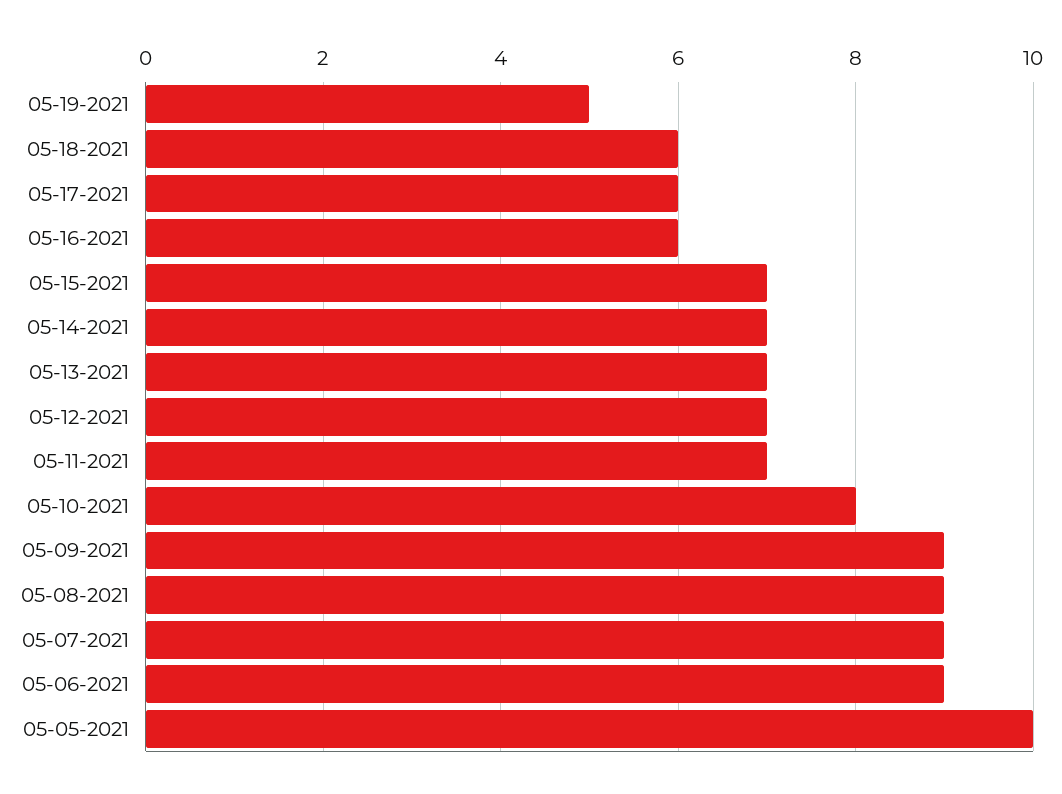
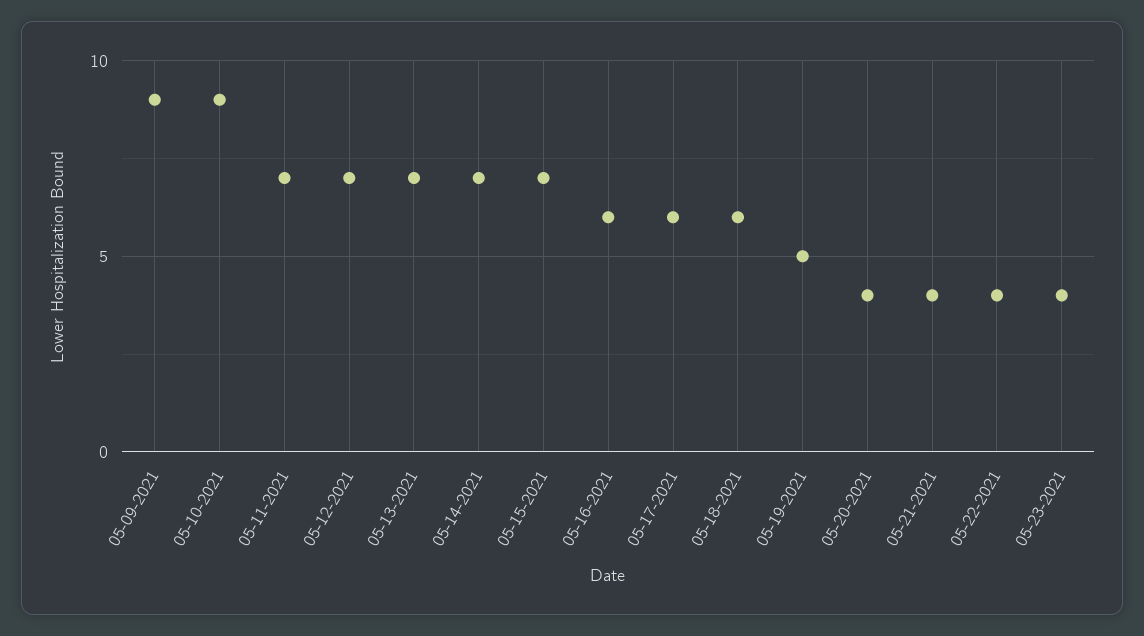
05-10-2021: 8 -> 9
05-08-2021: 9 -> none
05-07-2021: 9 -> none
05-06-2021: 9 -> none
05-05-2021: 10 -> none
05-20-2021: none -> 4
05-21-2021: none -> 4
05-22-2021: none -> 4
05-23-2021: none -> 4

